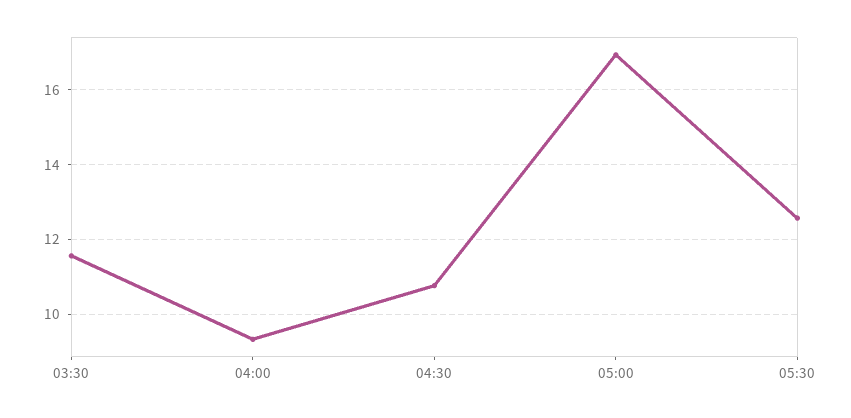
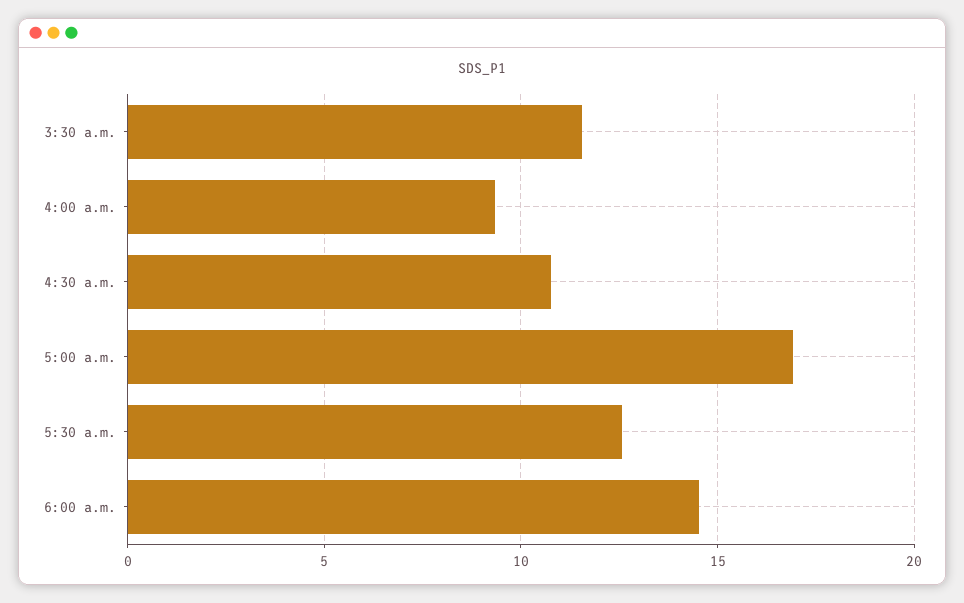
6:00 a.m.: none -> 14.5

